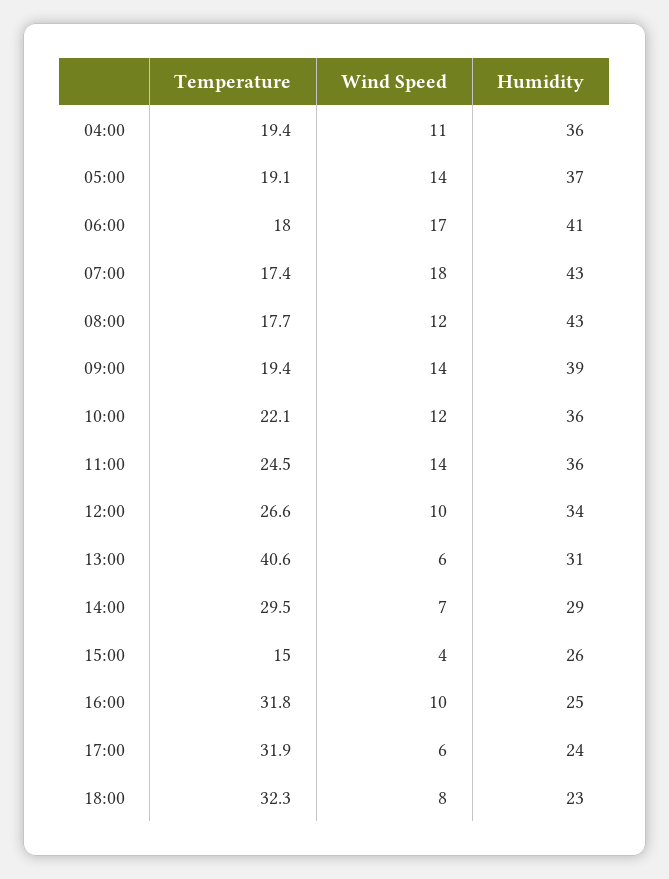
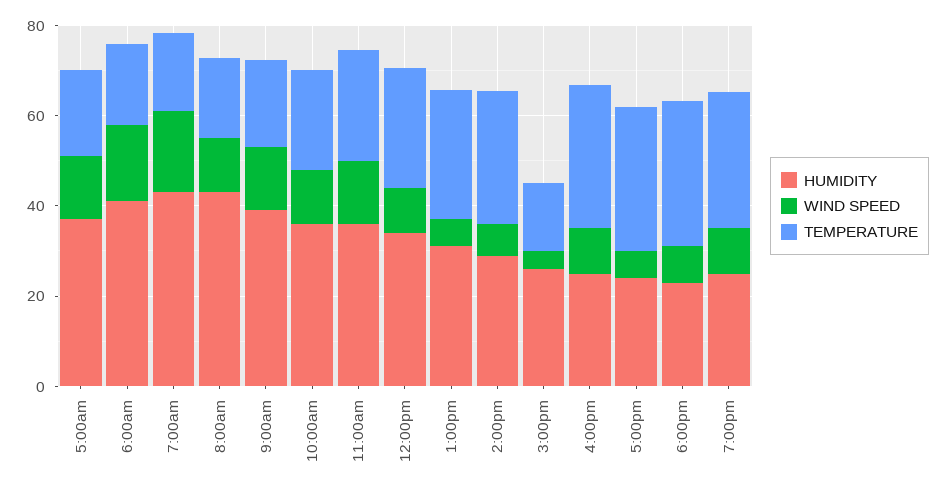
Temperature, 04:00: 19.4 -> none
Wind Speed, 04:00: 11 -> none
Humidity, 04:00: 36 -> none
Temperature, 13:00: 40.6 -> 30
Humidity, 7:00pm: none -> 25
Wind Speed, 7:00pm: none -> 10
Temperature, 7:00pm: none -> 30

